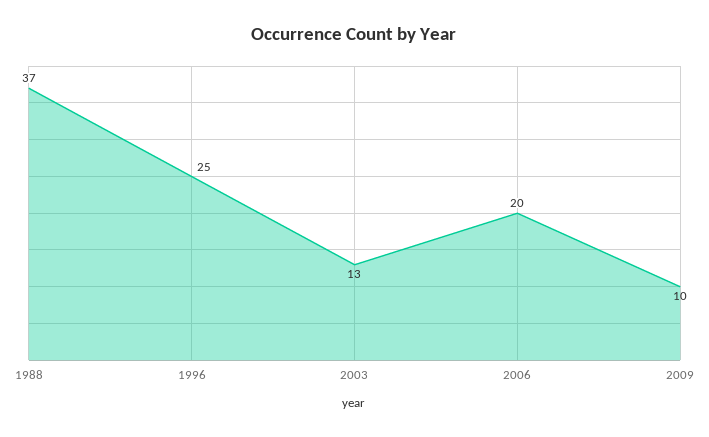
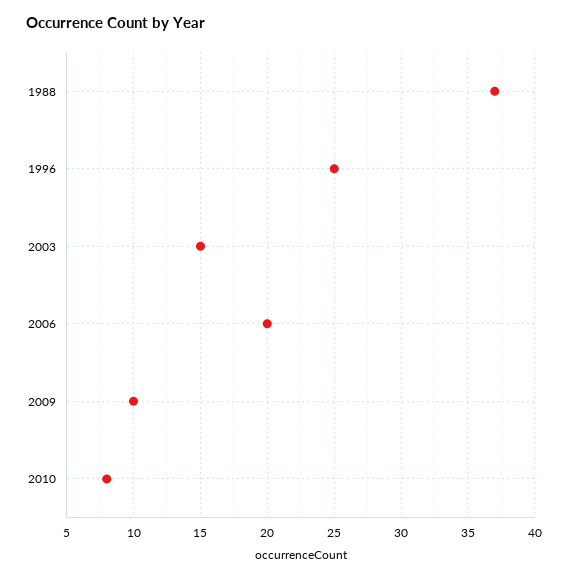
2003: 13 -> 15
2010: none -> 8

